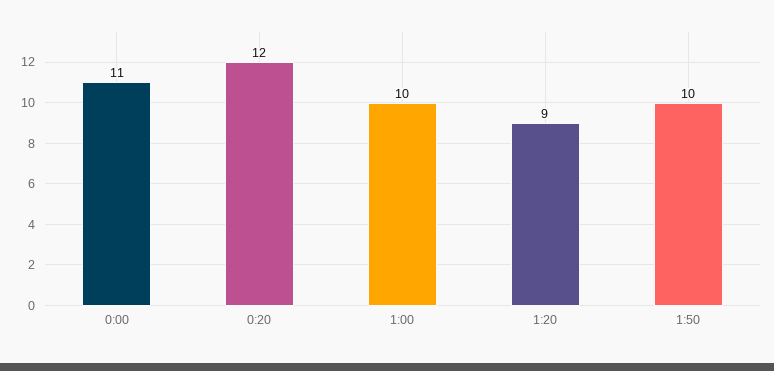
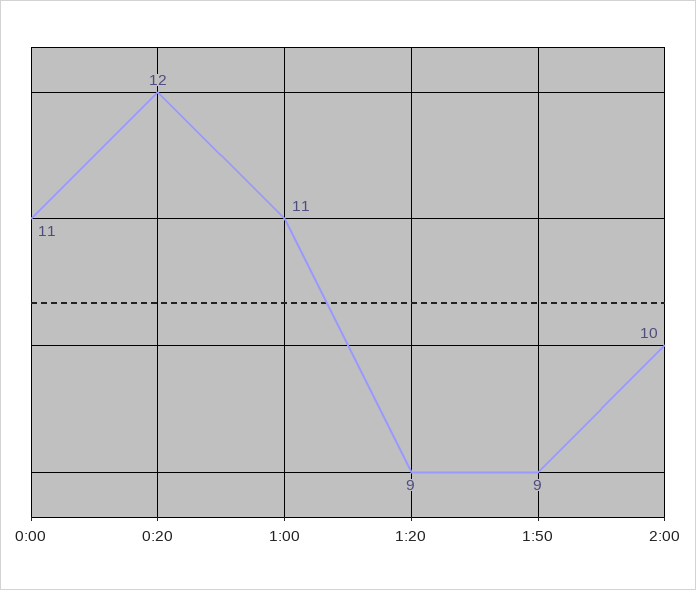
1:00: 10 -> 11
1:50: 10 -> 9
2:00: none -> 10

